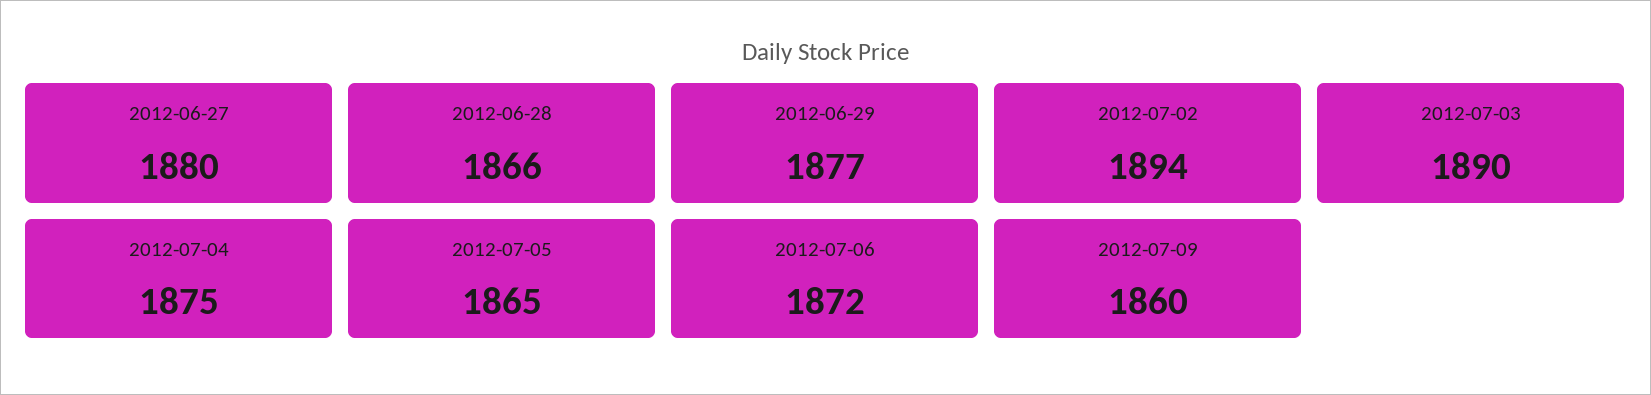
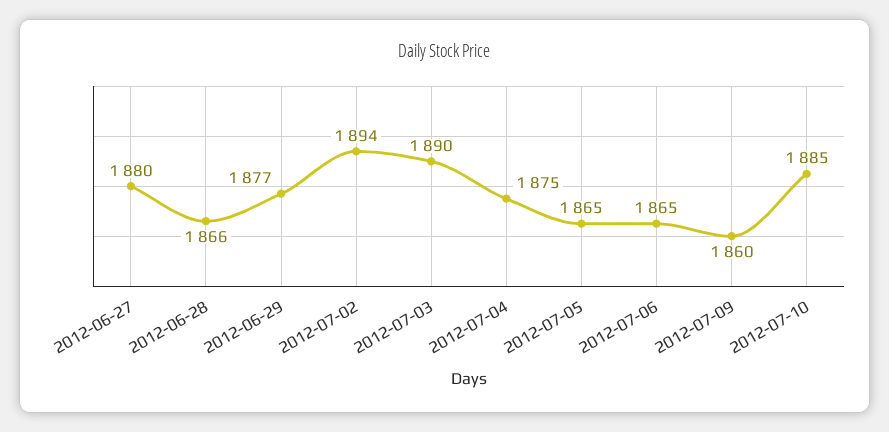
2012-07-06: 1872 -> 1865
2012-07-10: none -> 1885

